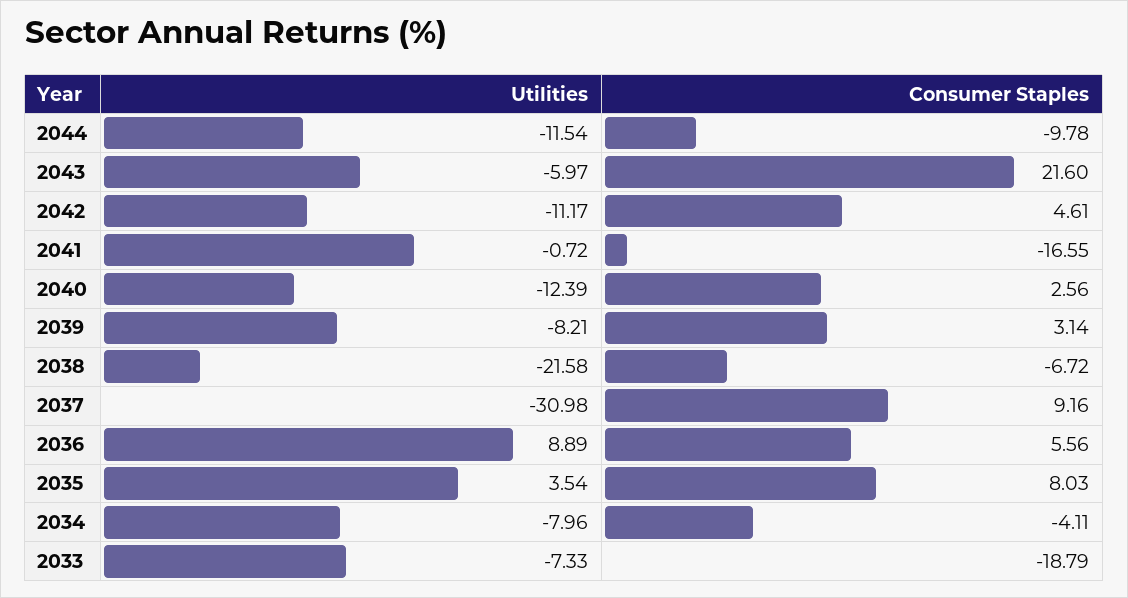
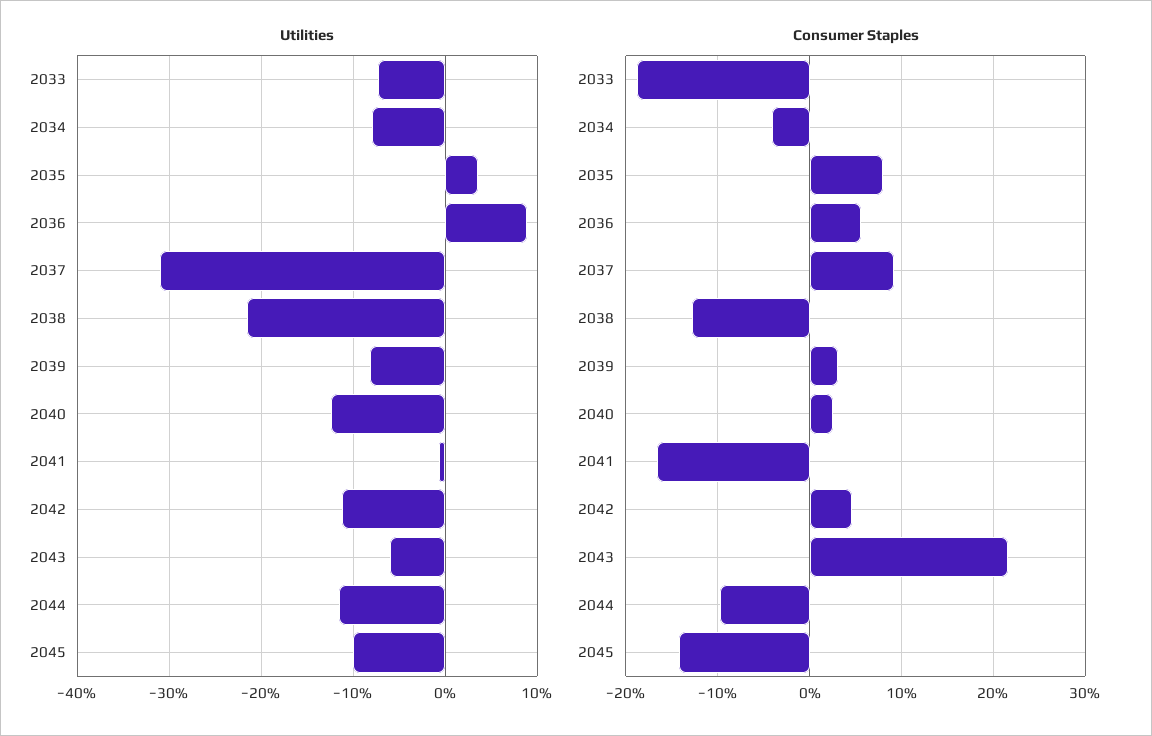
Consumer Staples, 2038: -6.72 -> -13
Utilities, 2045: none -> -10
Consumer Staples, 2045: none -> -14

